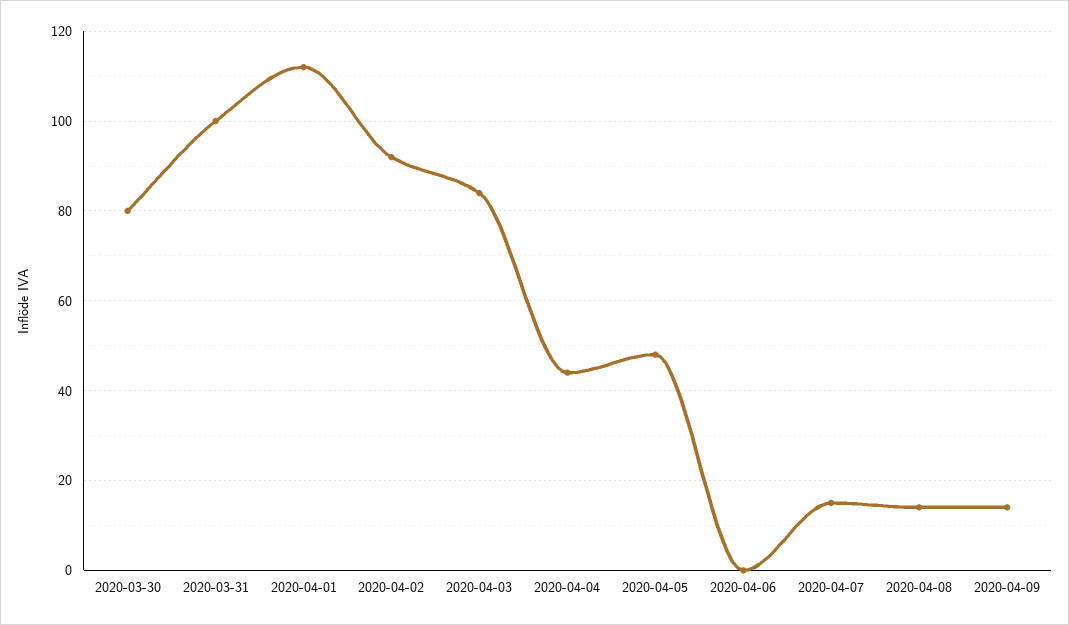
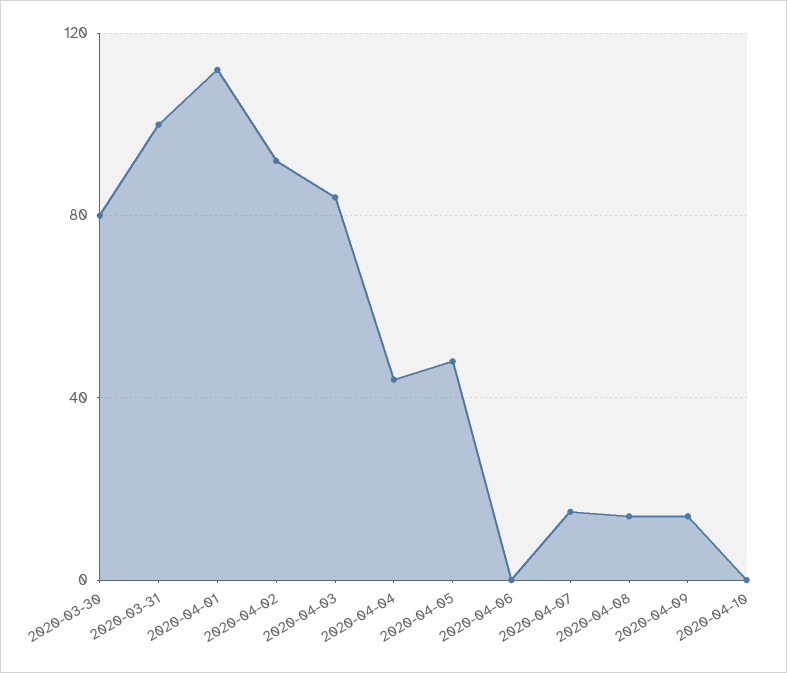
2020-04-10: none -> 0

